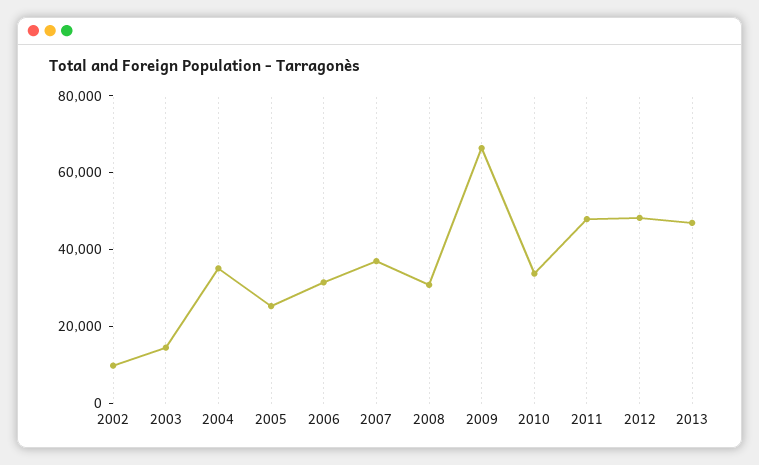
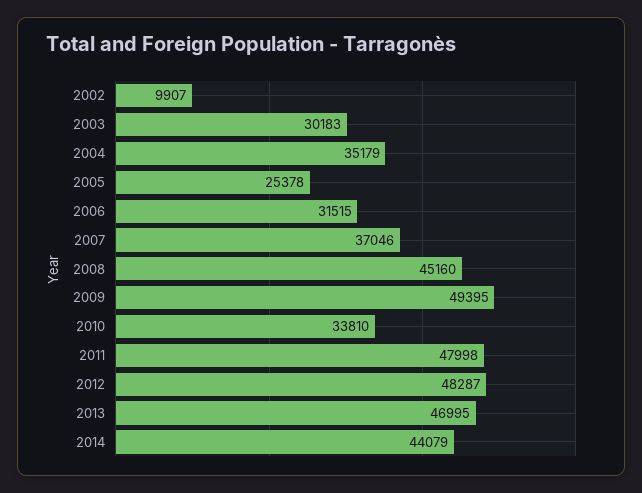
2003: 15000 -> 30183
2008: 30000 -> 45160
2009: 65000 -> 49395
2014: none -> 44079

